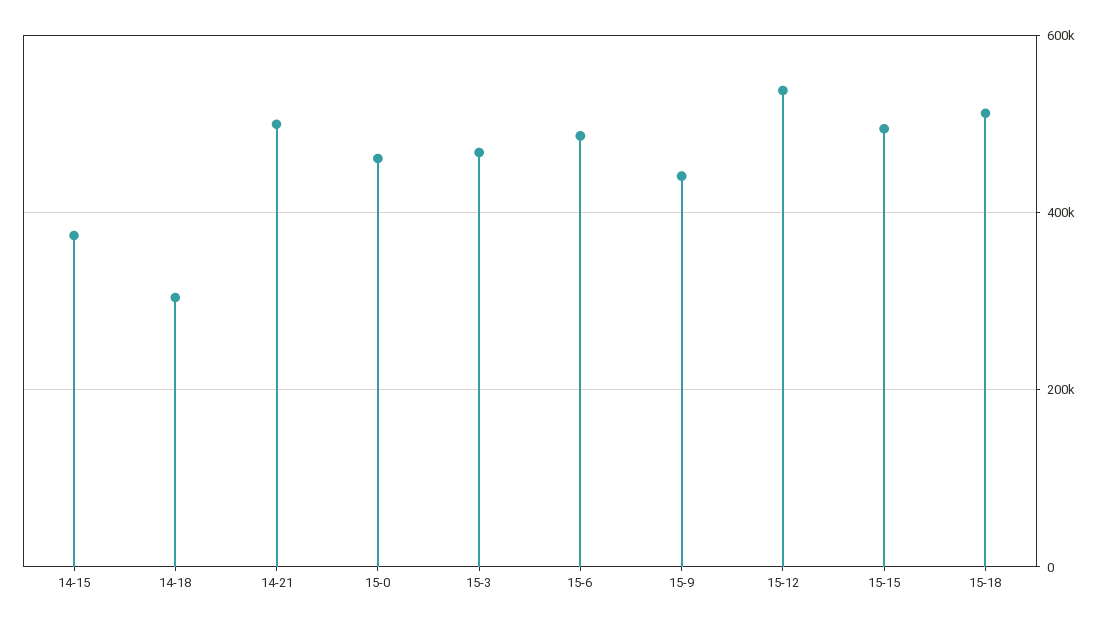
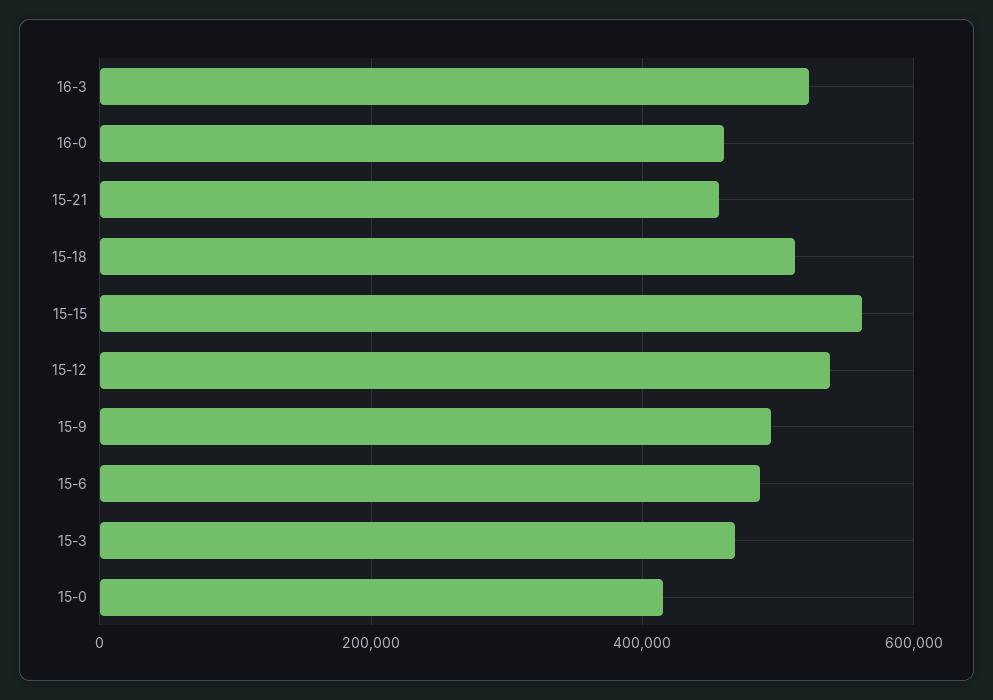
14-15: 380000 -> none
14-18: 300000 -> none
14-21: 500000 -> none
15-0: 460000 -> 420000
15-9: 440000 -> 500000
15-15: 500000 -> 560000
16-3: none -> 520000
16-0: none -> 460000
15-21: none -> 460000

